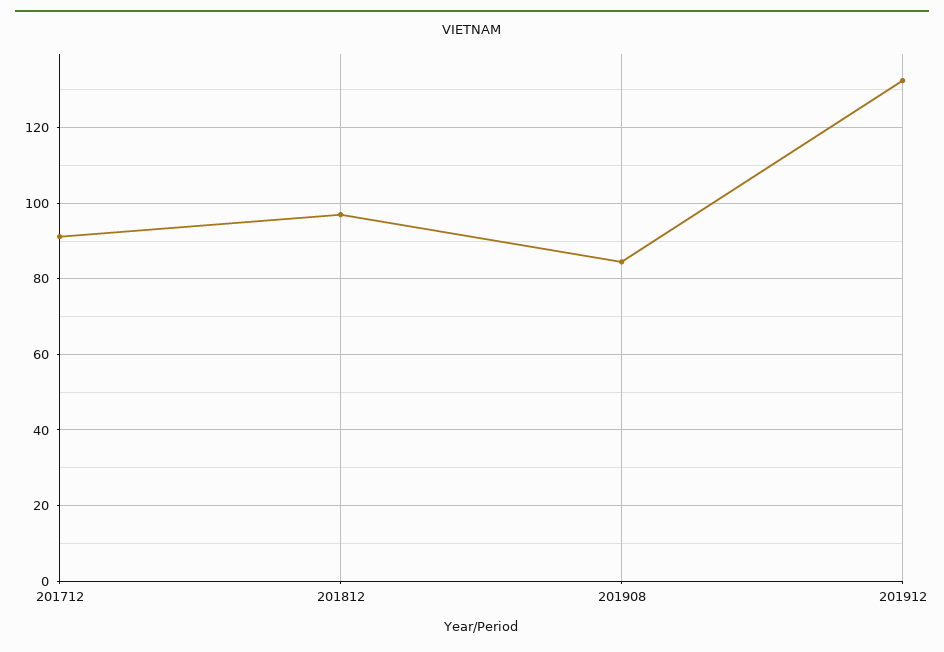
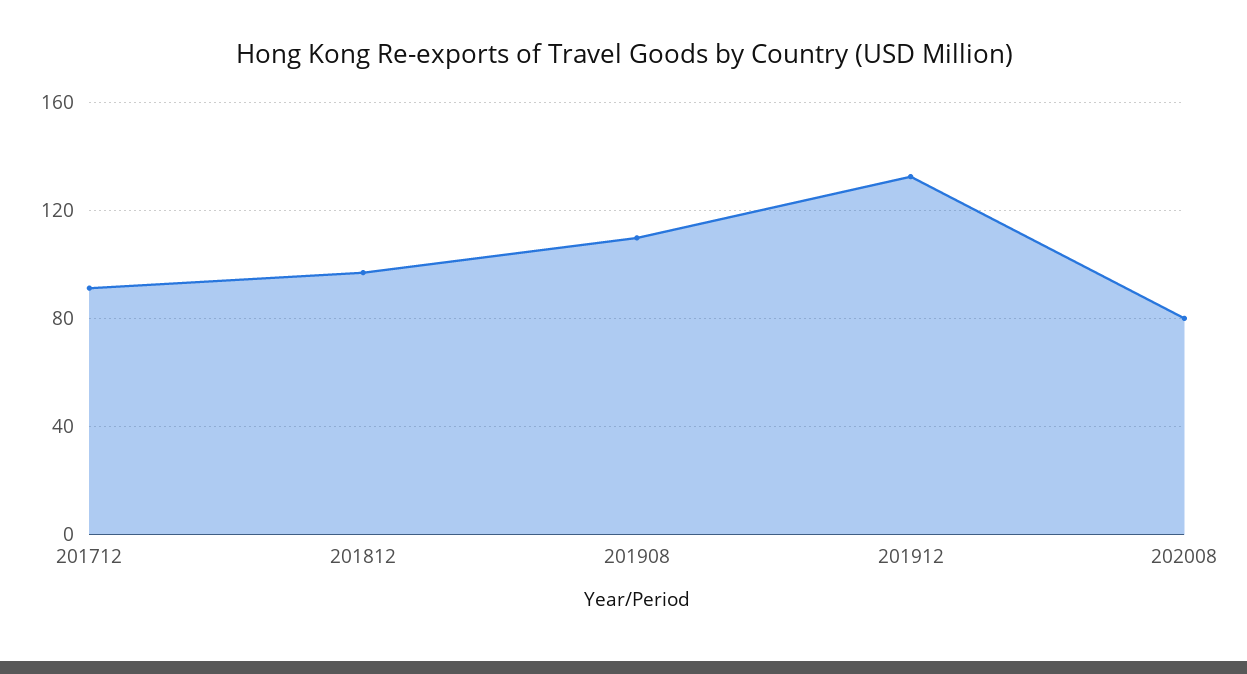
201908: 84 -> 110
202008: none -> 80

